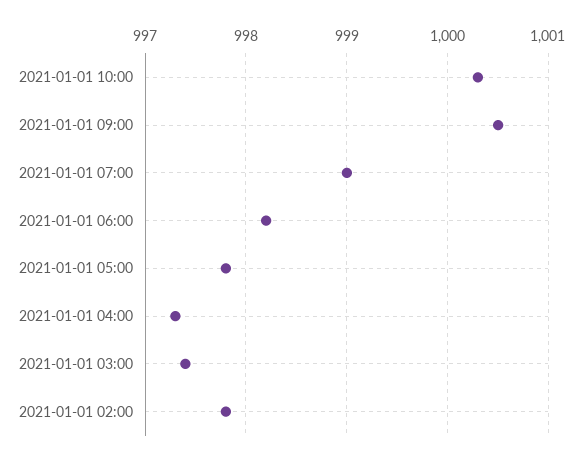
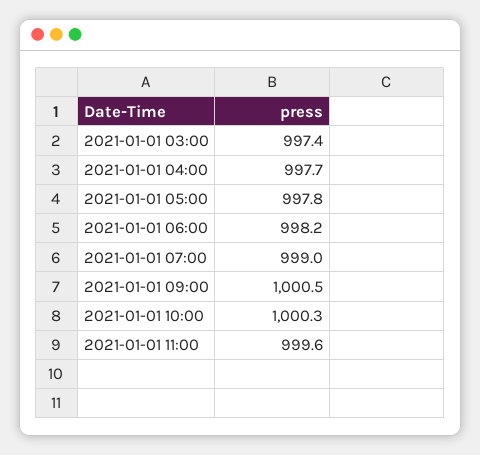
2021-01-01 04:00: 997.3 -> 997.7
2021-01-01 02:00: 997.8 -> none
2021-01-01 11:00: none -> 999.6

